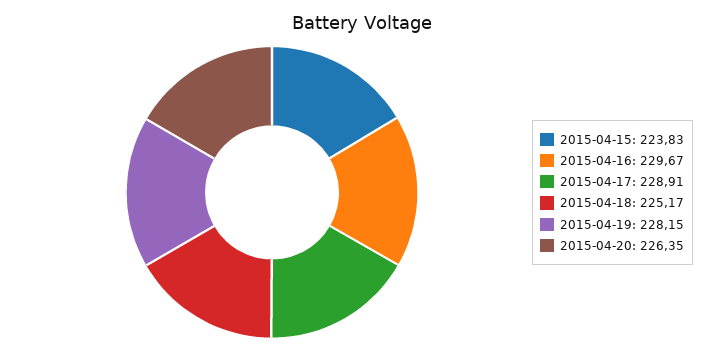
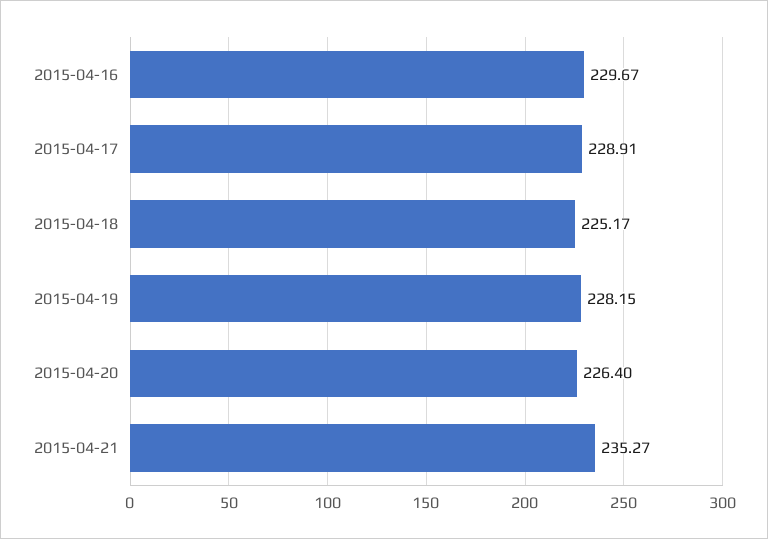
2015-04-15: 223.83 -> none
2015-04-20: 226.35 -> 226.4
2015-04-21: none -> 235.27

